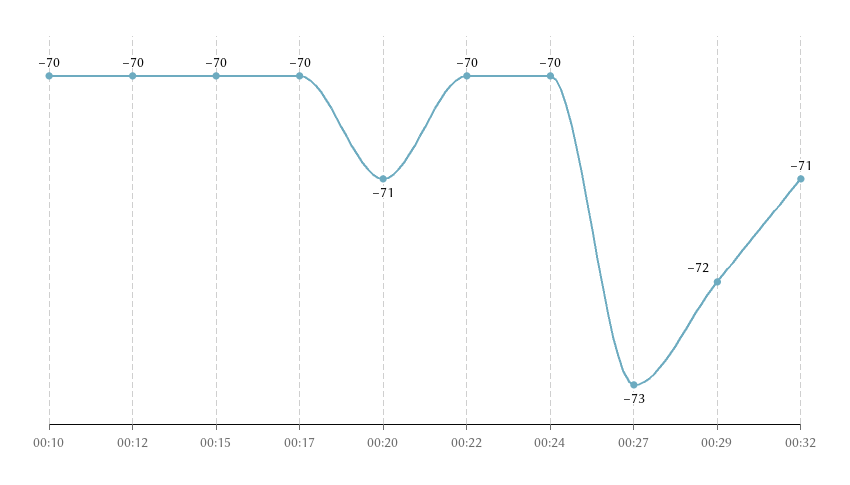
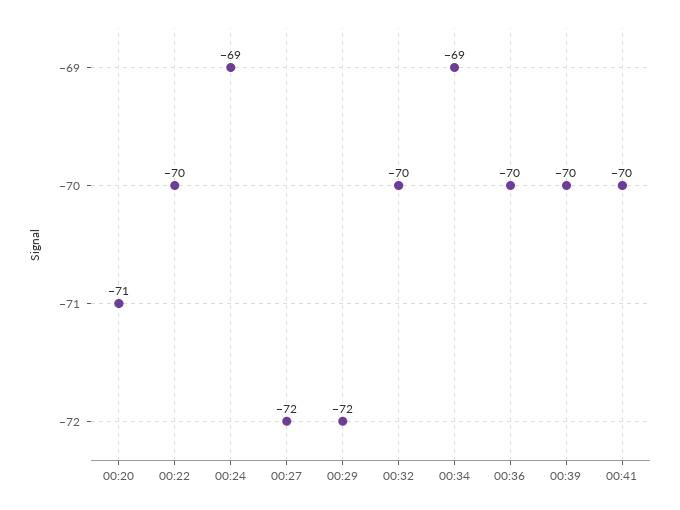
00:10: -70 -> none
00:12: -70 -> none
00:15: -70 -> none
00:17: -70 -> none
00:24: -70 -> -69
00:27: -73 -> -72
00:32: -71 -> -70
00:34: none -> -69
00:36: none -> -70
00:39: none -> -70
00:41: none -> -70

